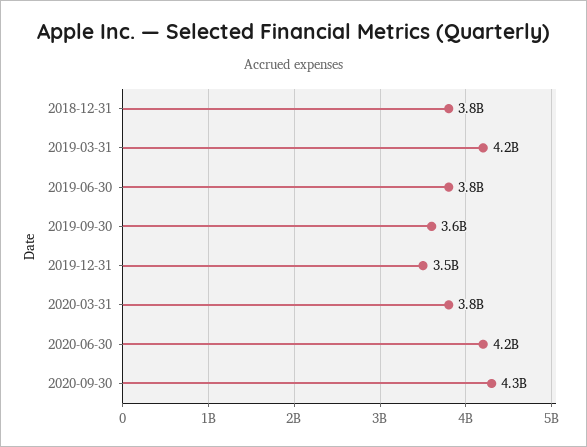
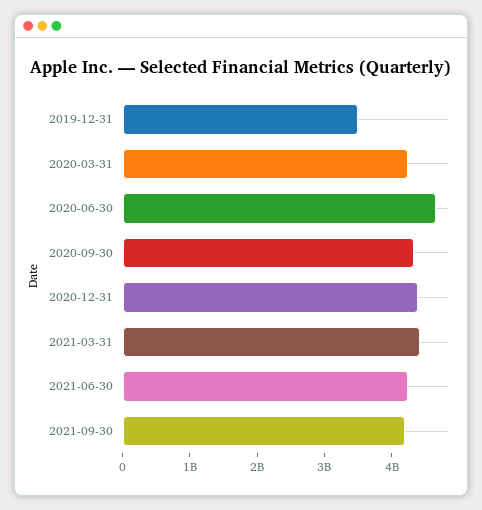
2018-12-31: 3800000000 -> none
2019-03-31: 4200000000 -> none
2019-06-30: 3800000000 -> none
2019-09-30: 3600000000 -> none
2020-03-31: 3800000000 -> 4200000000
2020-06-30: 4200000000 -> 4600000000
2020-12-31: none -> 4400000000
2021-03-31: none -> 4400000000
2021-06-30: none -> 4200000000
2021-09-30: none -> 4200000000

